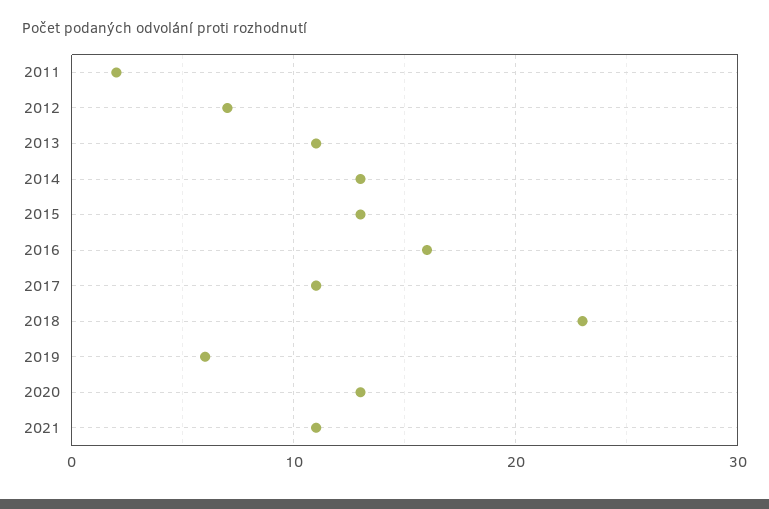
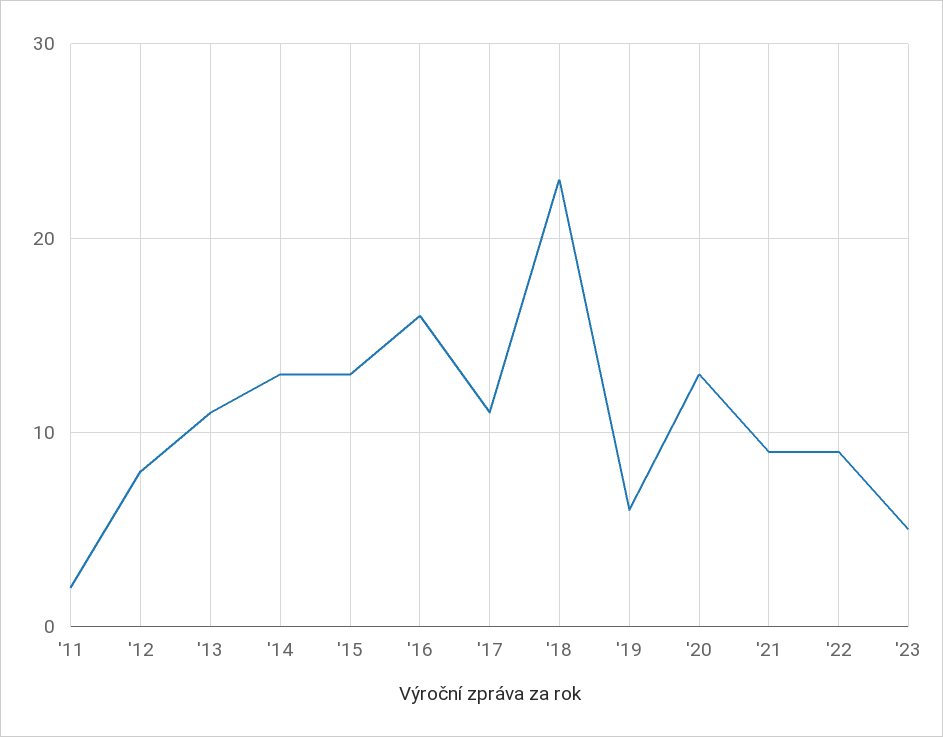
2012: 7 -> 8
2021: 11 -> 9
'22: none -> 9
'23: none -> 5

